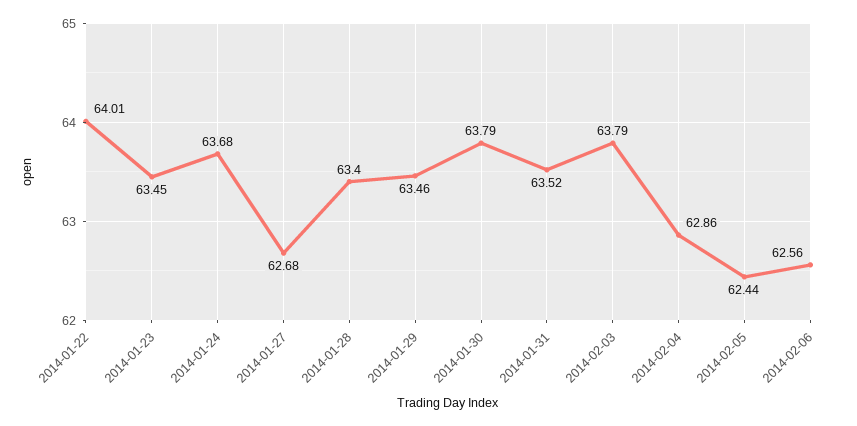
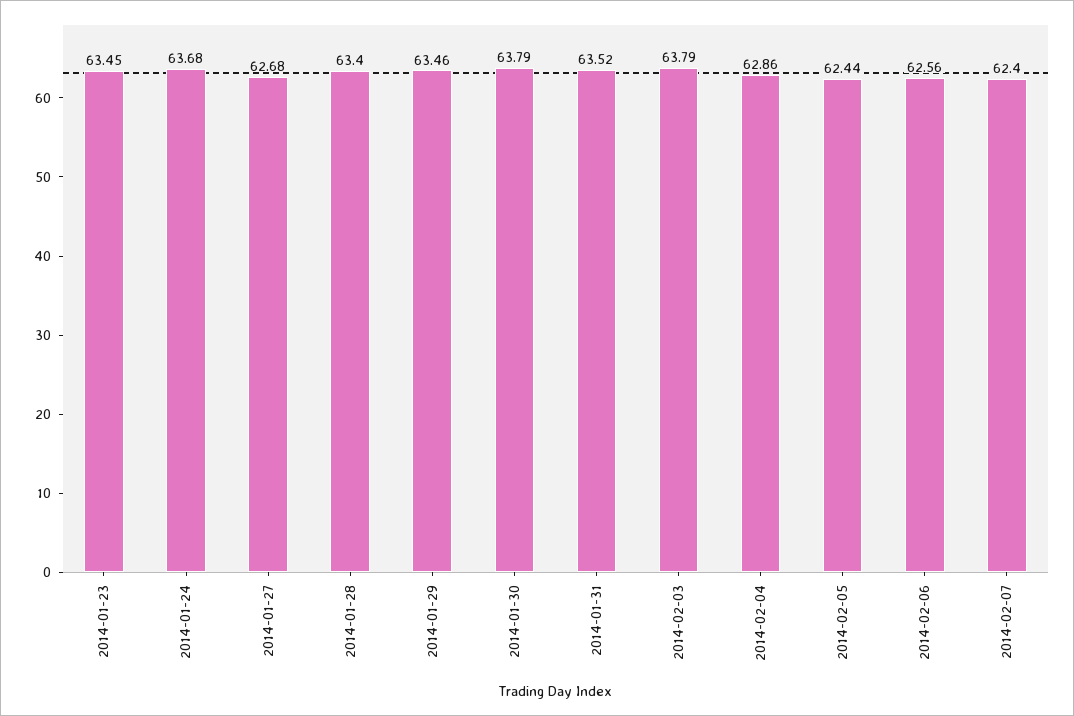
2014-01-22: 64.01 -> none
2014-02-07: none -> 62.4

